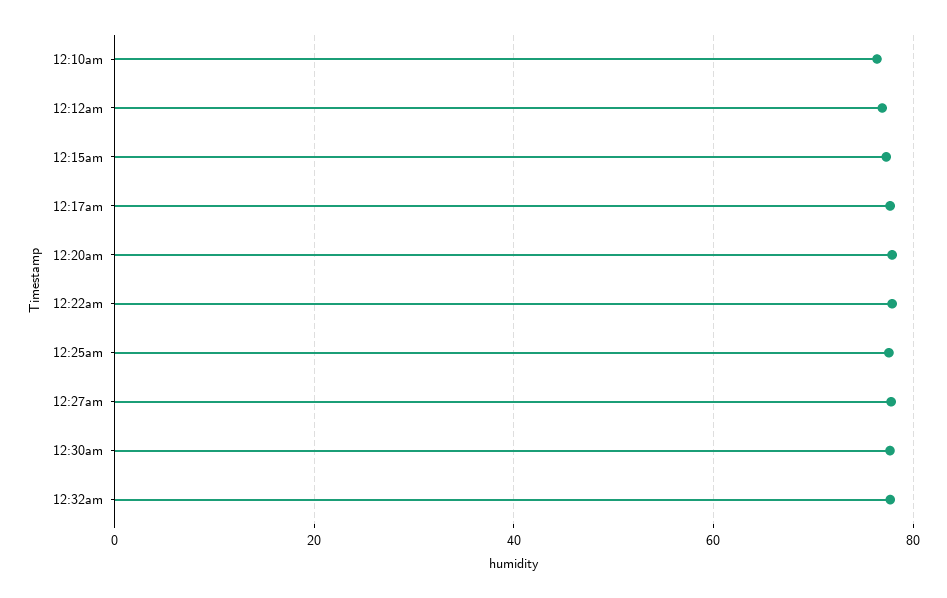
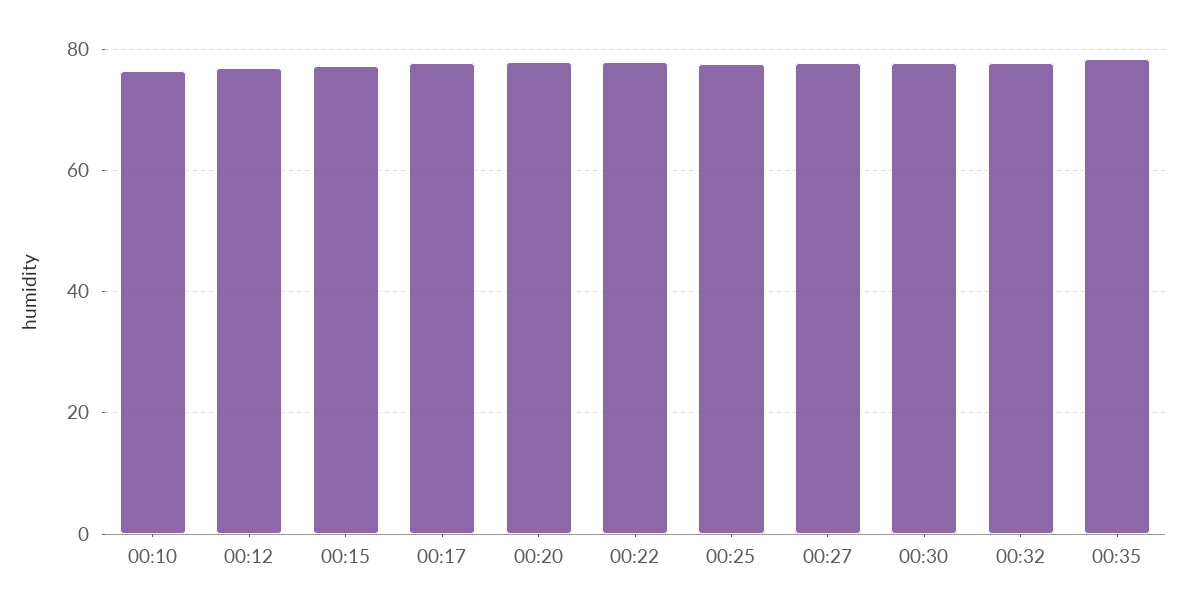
00:35: none -> 78

